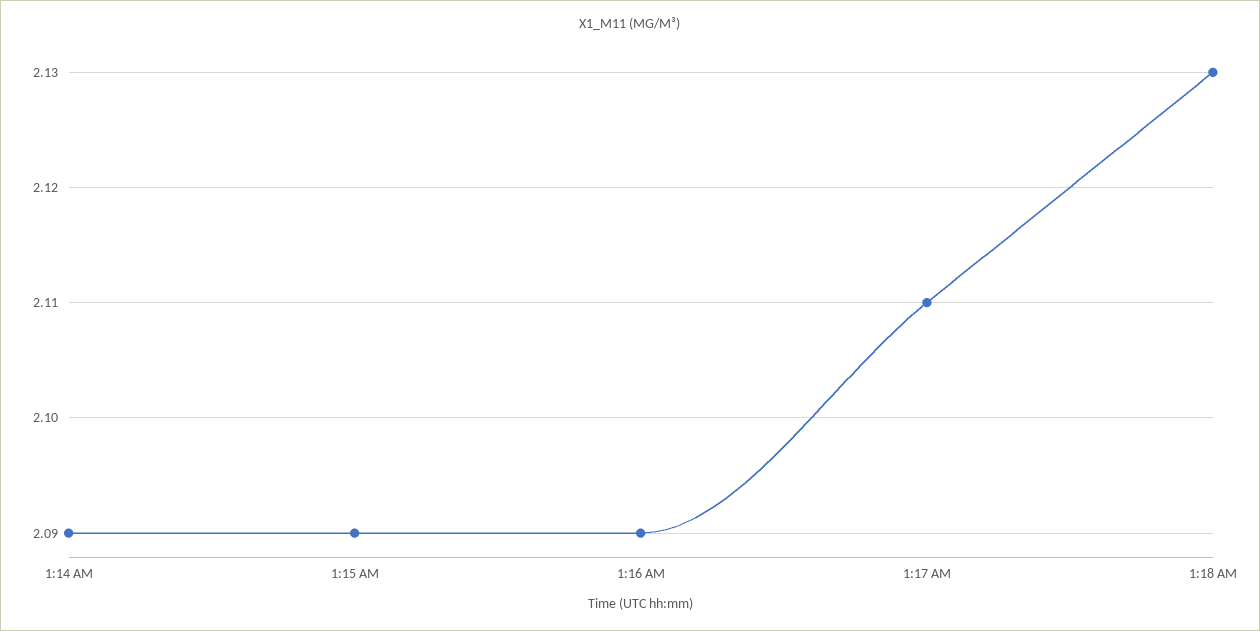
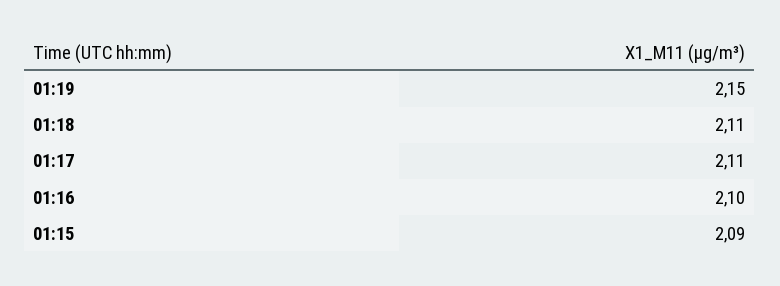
1:14 AM: 2.09 -> none
1:16 AM: 2.09 -> 2.1
1:18 AM: 2.13 -> 2.11
01:19: none -> 2.15

